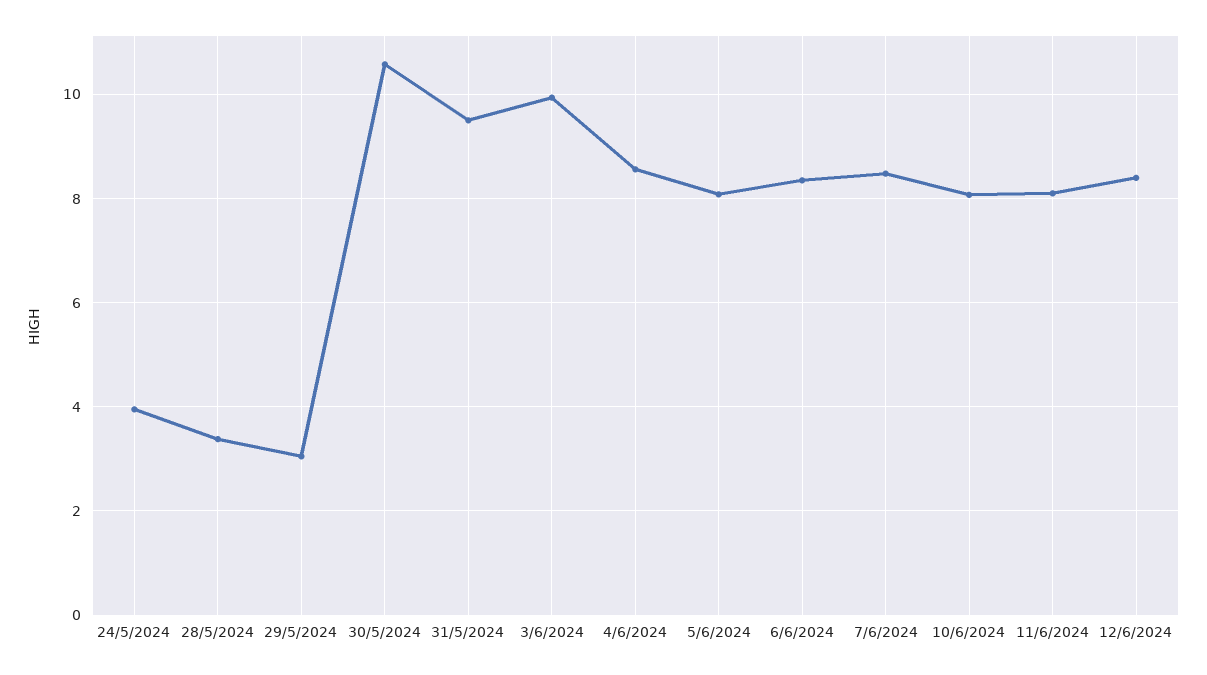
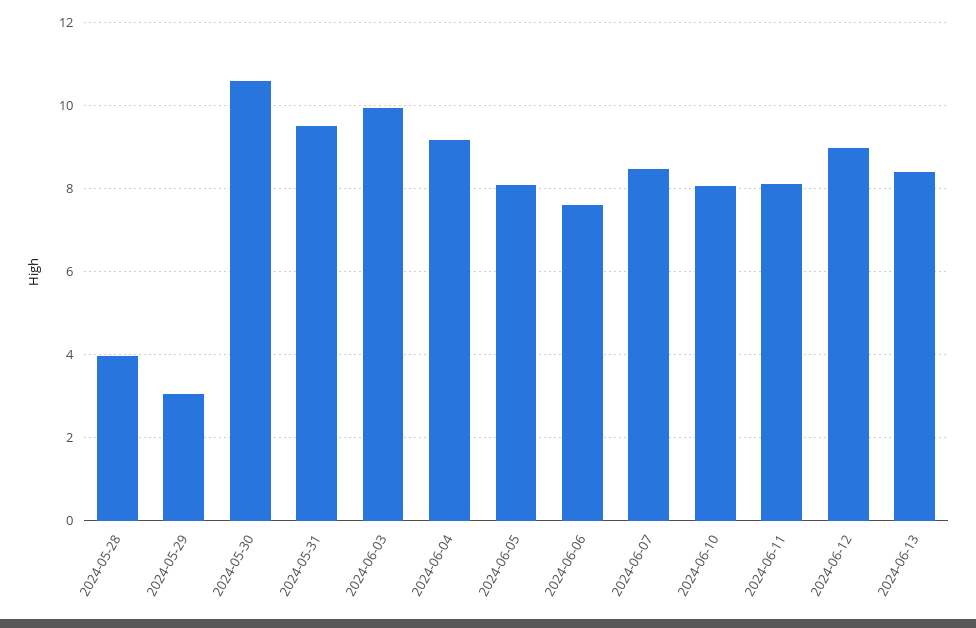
24/5/2024: 4 -> none
28/5/2024: 3.4 -> 4
4/6/2024: 8.6 -> 9.2
6/6/2024: 8.4 -> 7.6
12/6/2024: 8.4 -> 9
2024-06-13: none -> 8.4

